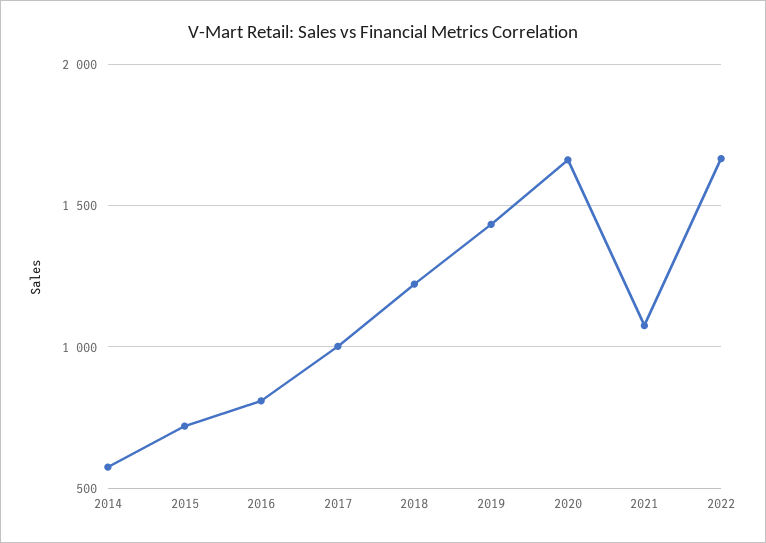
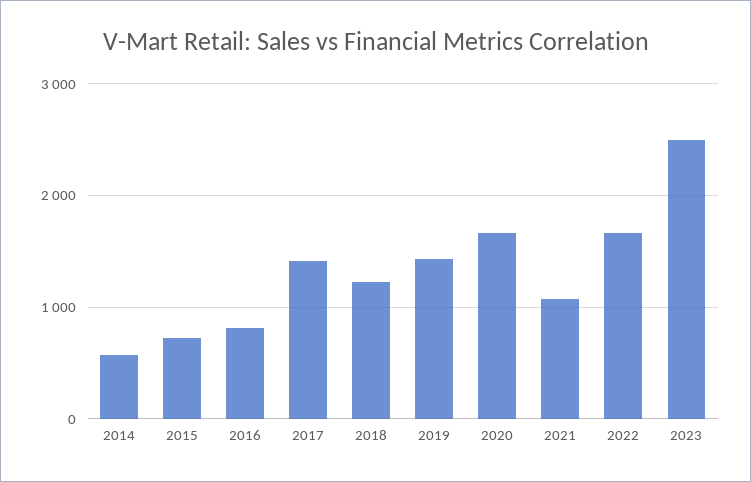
2017: 1000 -> 1400
2023: none -> 2500

